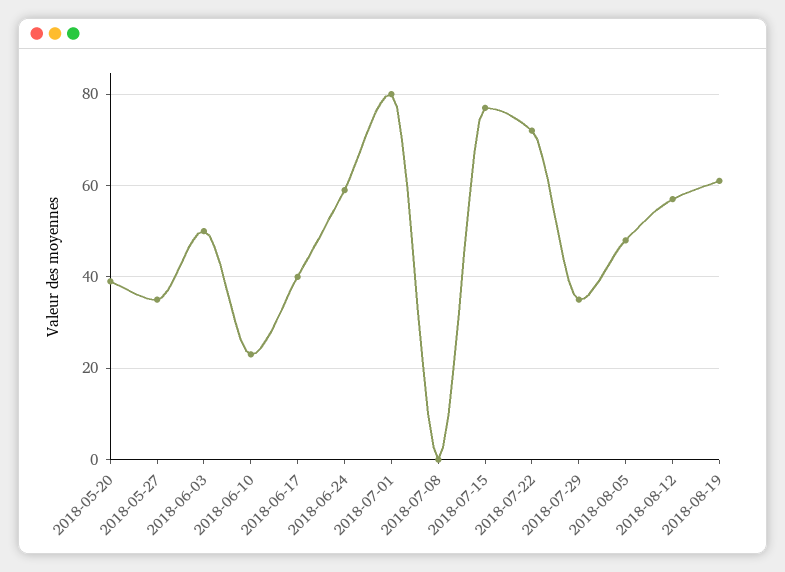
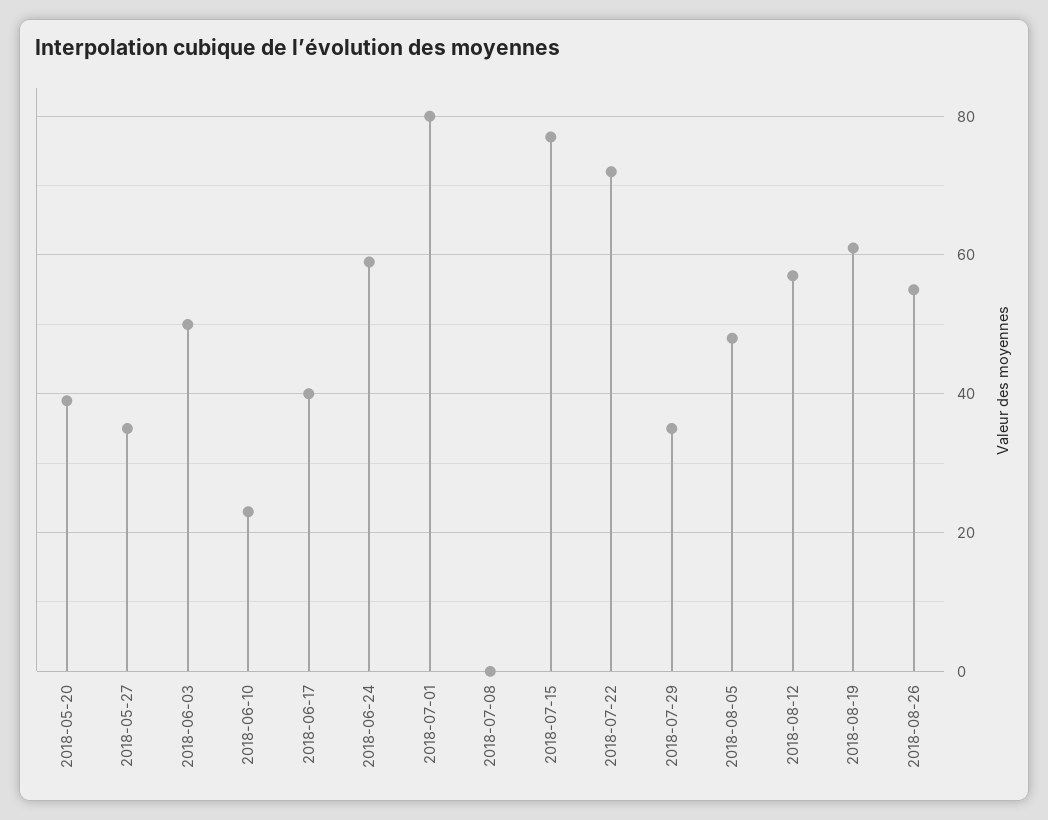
2018-08-26: none -> 55

